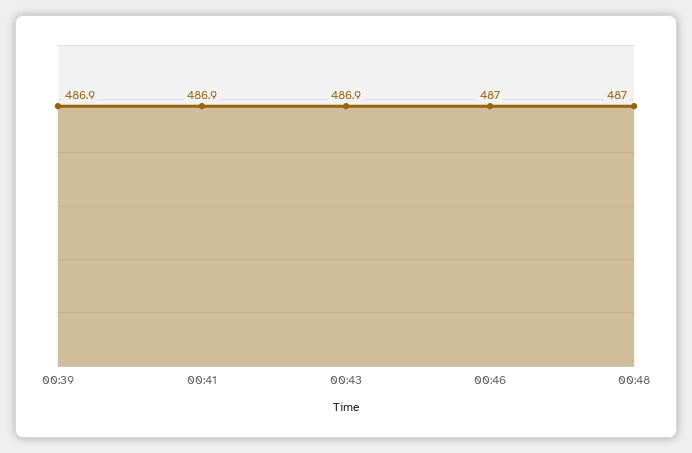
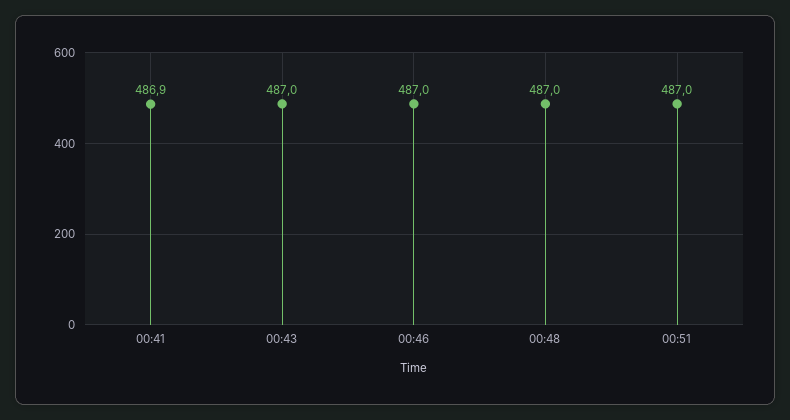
00:39: 486.9 -> none
00:43: 486.9 -> 487
00:51: none -> 487

